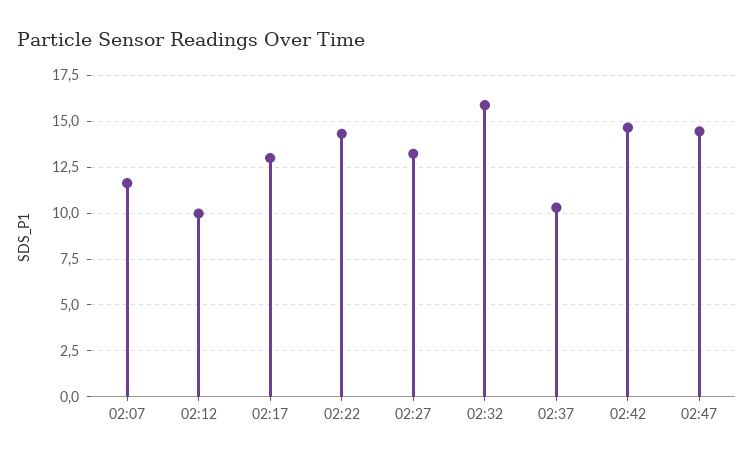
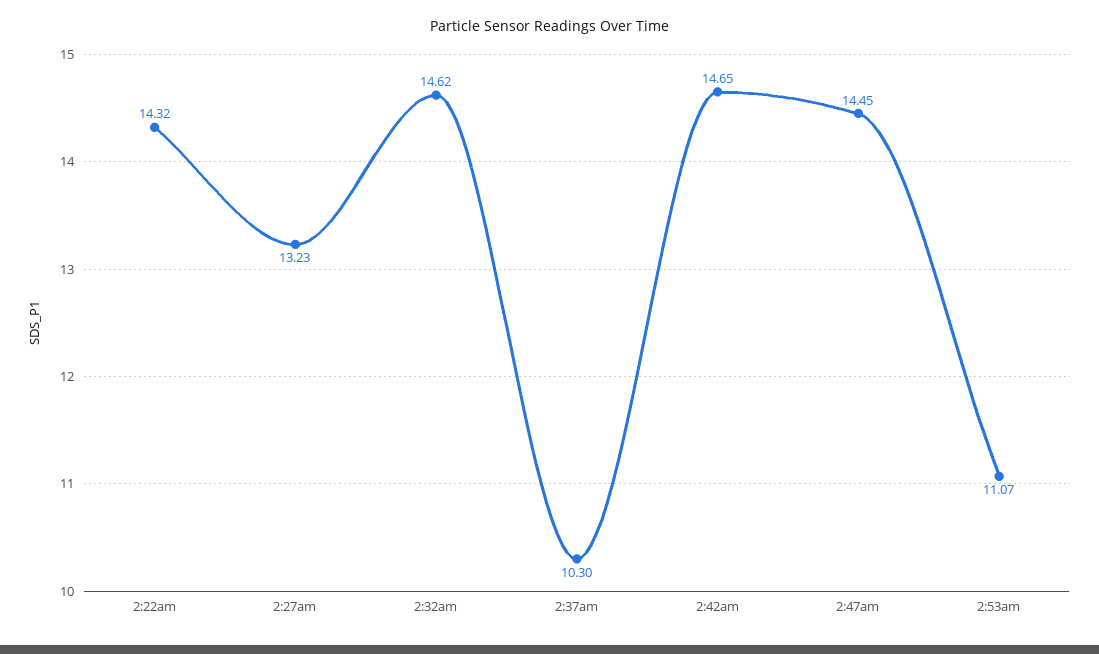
02:07: 11.5 -> none
02:12: 10 -> none
02:17: 13 -> none
02:32: 16 -> 14.62
2:53am: none -> 11.07

